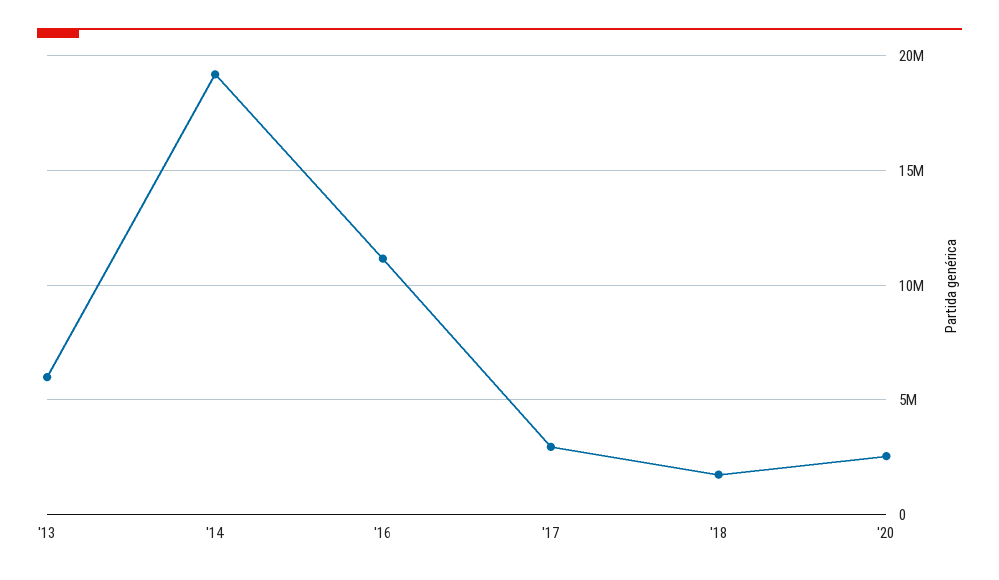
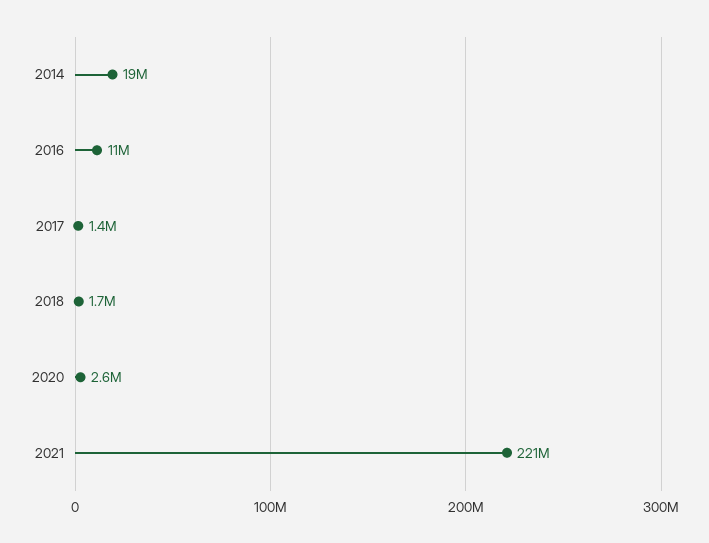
'13: 6000000 -> none
'17: 3000000 -> 1400000
2021: none -> 221000000

